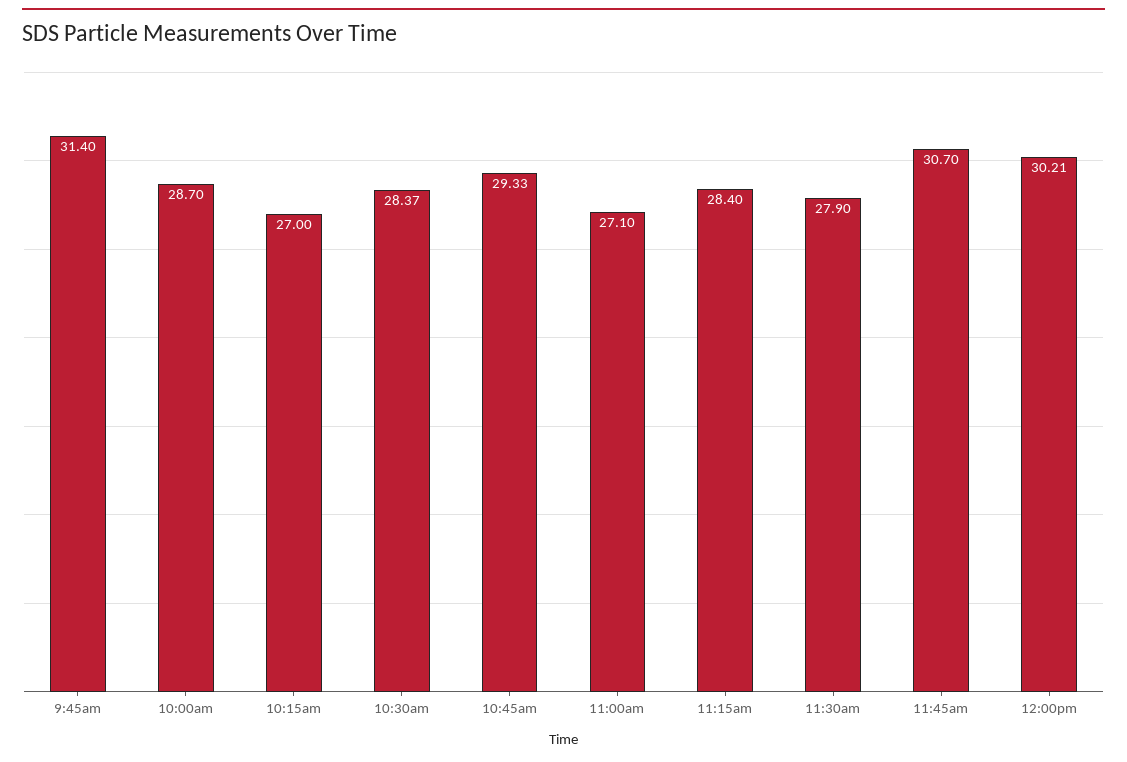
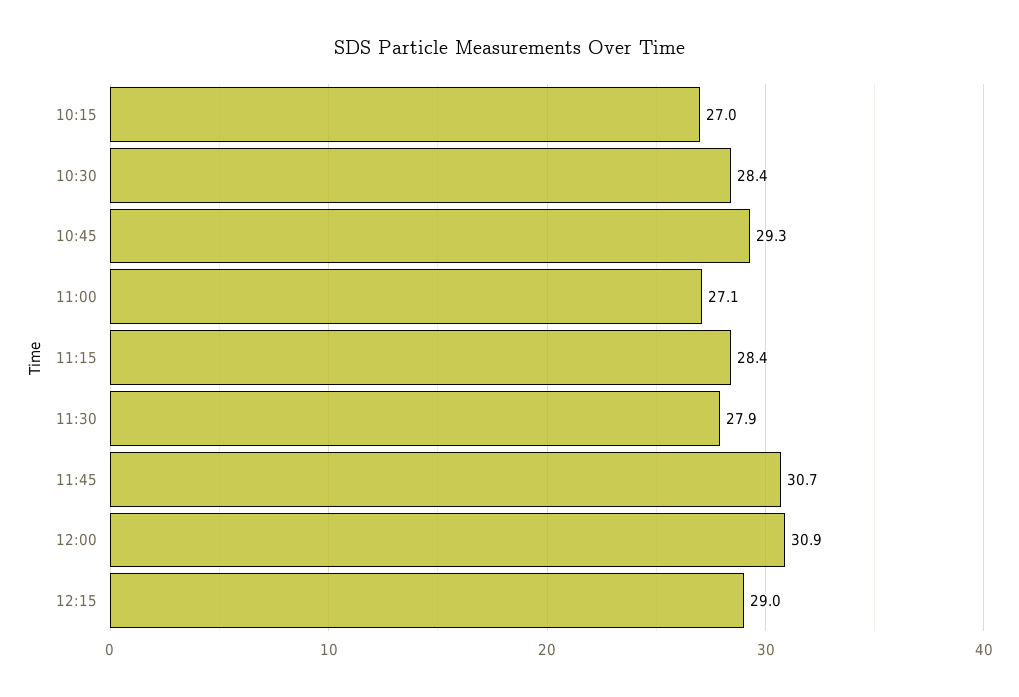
9:45am: 31.4 -> none
10:00am: 28.7 -> none
12:00pm: 30.21 -> 30.9
12:15: none -> 29

